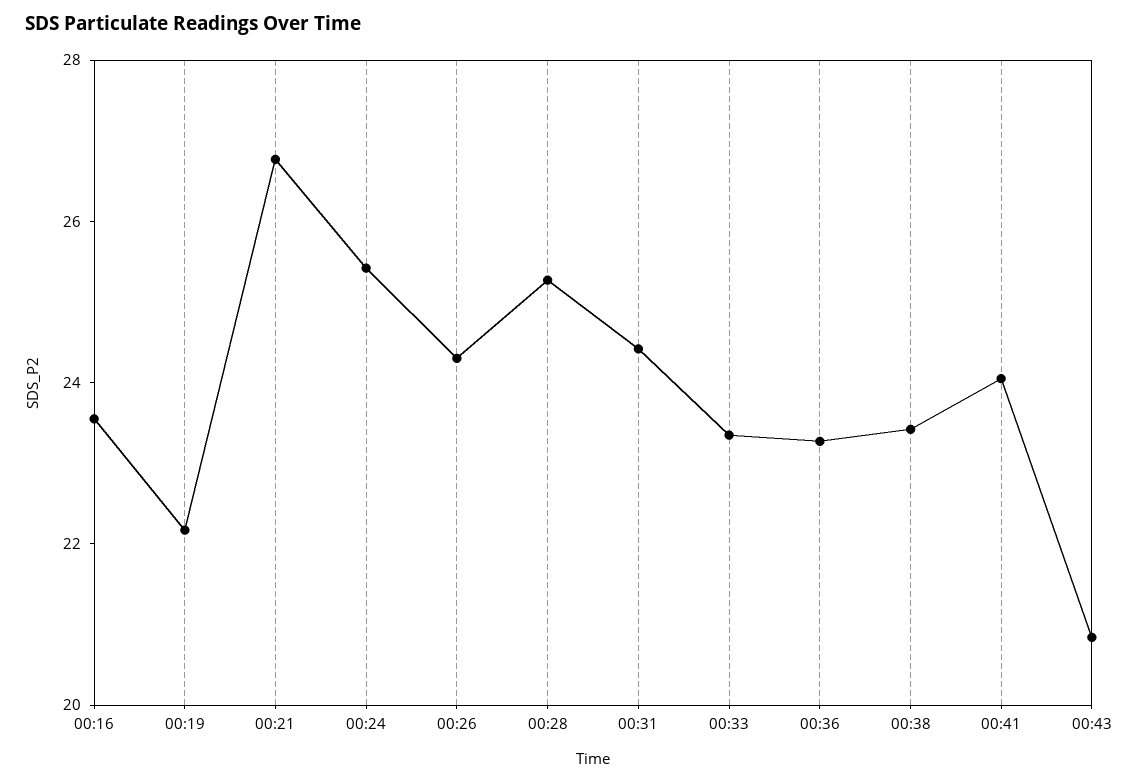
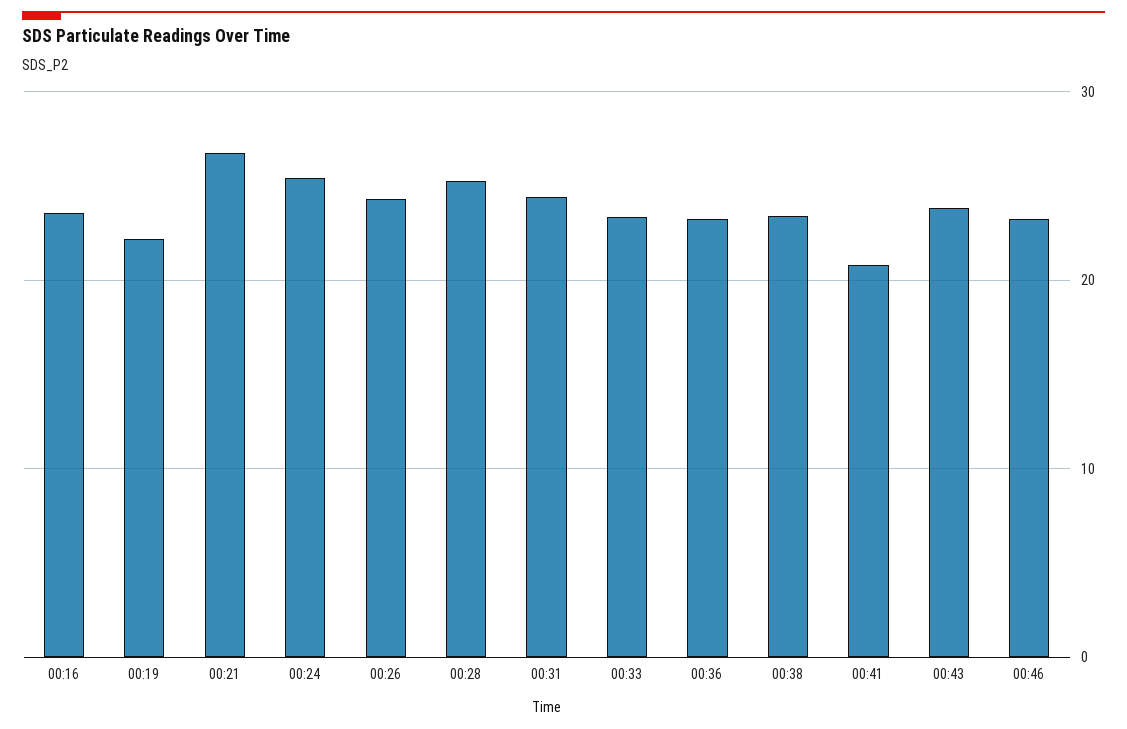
00:41: 24 -> 21
00:43: 21 -> 24
00:46: none -> 23

